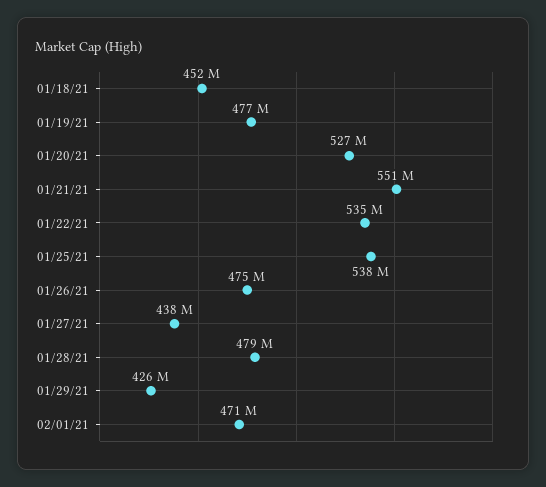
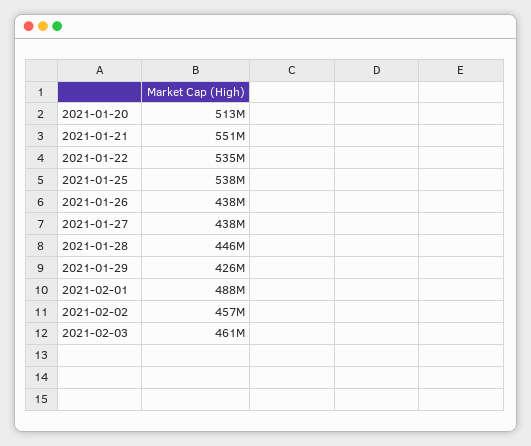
01/18/21: 452000000 -> none
01/19/21: 477000000 -> none
01/20/21: 527000000 -> 513000000
01/26/21: 475000000 -> 438000000
01/28/21: 479000000 -> 446000000
02/01/21: 471000000 -> 488000000
2021-02-02: none -> 457000000
2021-02-03: none -> 461000000

